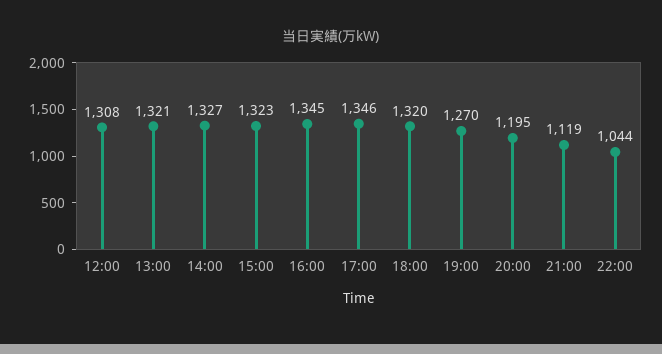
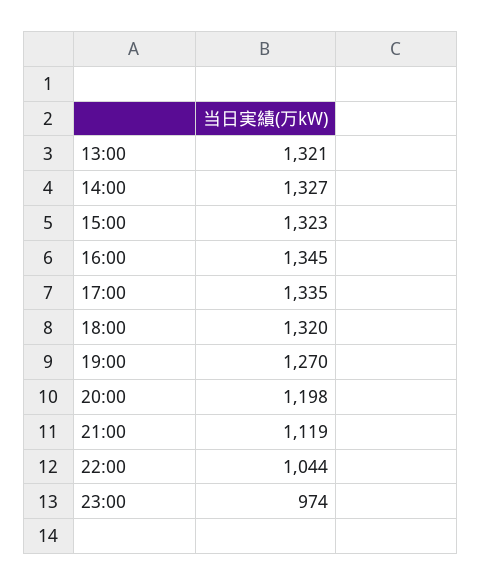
12:00: 1308 -> none
17:00: 1346 -> 1335
20:00: 1195 -> 1198
23:00: none -> 974

